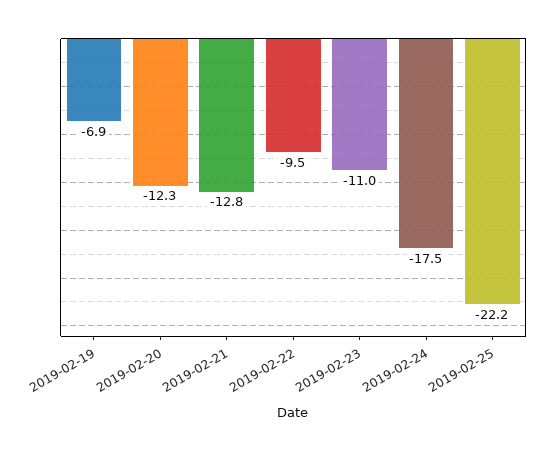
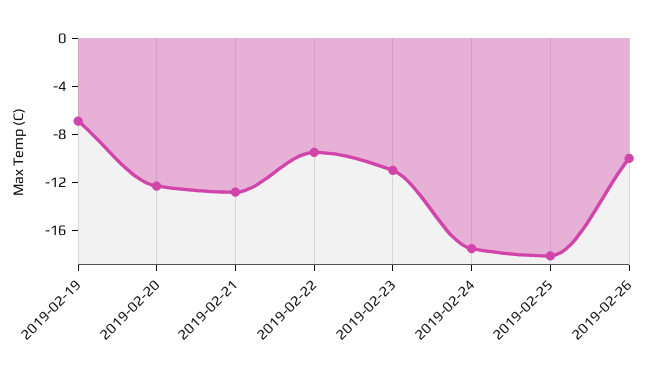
2019-02-25: -22.2 -> -18
2019-02-26: none -> -10

